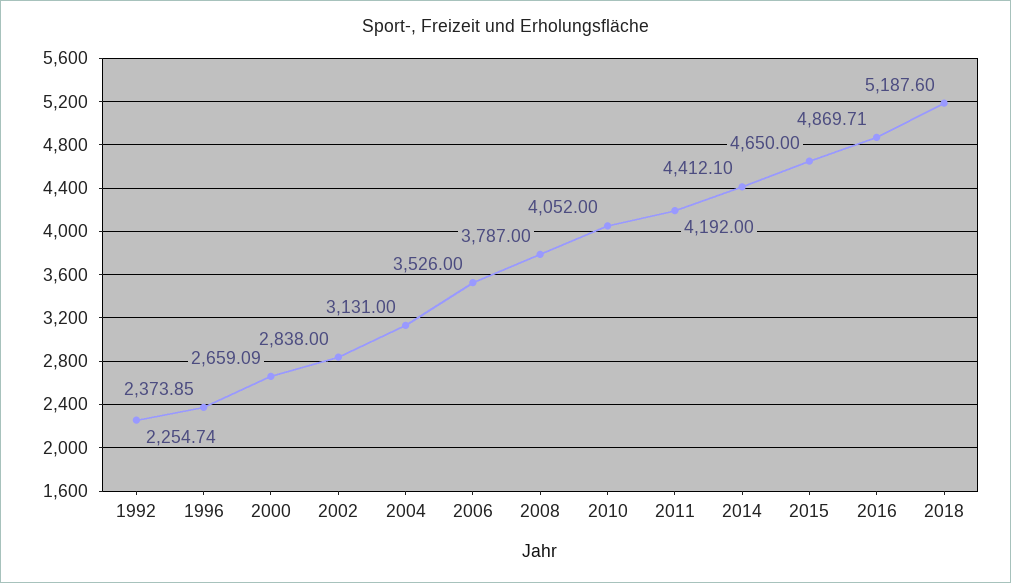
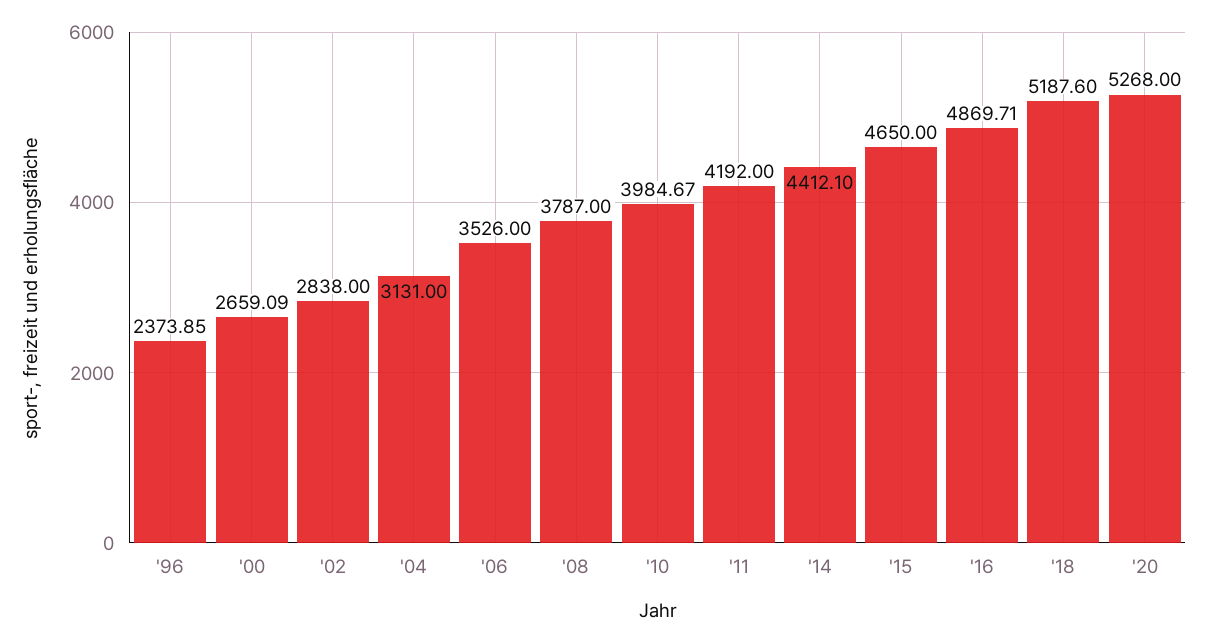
1992: 2254.74 -> none
2010: 4052 -> 3984.67
'20: none -> 5268

